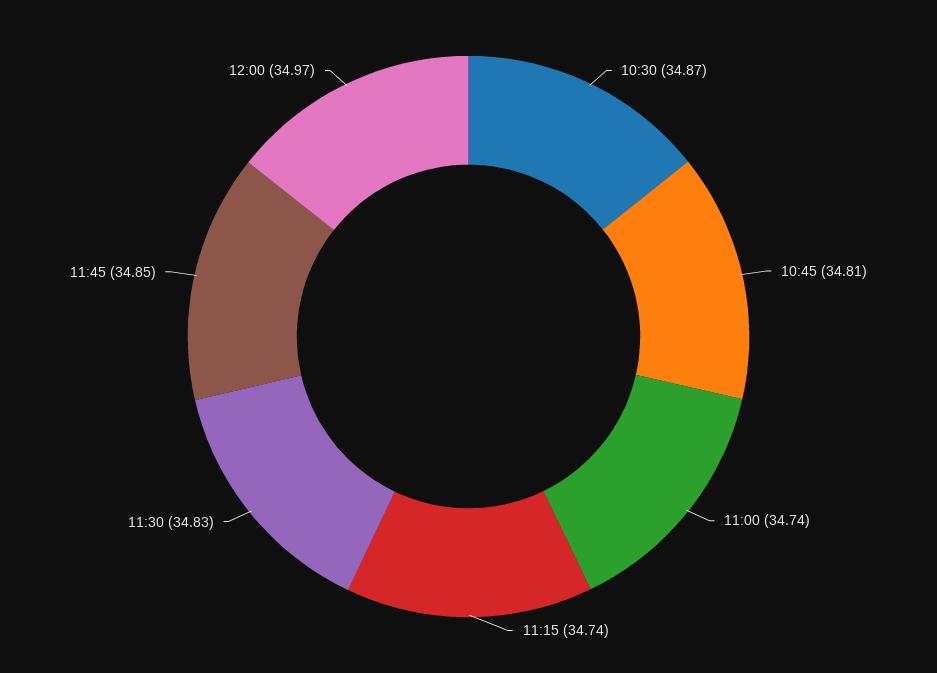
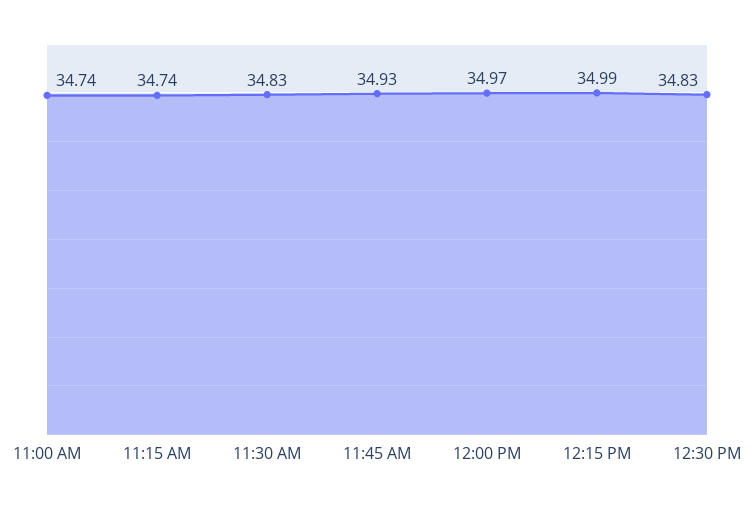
10:30: 34.87 -> none
10:45: 34.81 -> none
11:45: 34.85 -> 34.93
12:15 PM: none -> 34.99
12:30 PM: none -> 34.83

